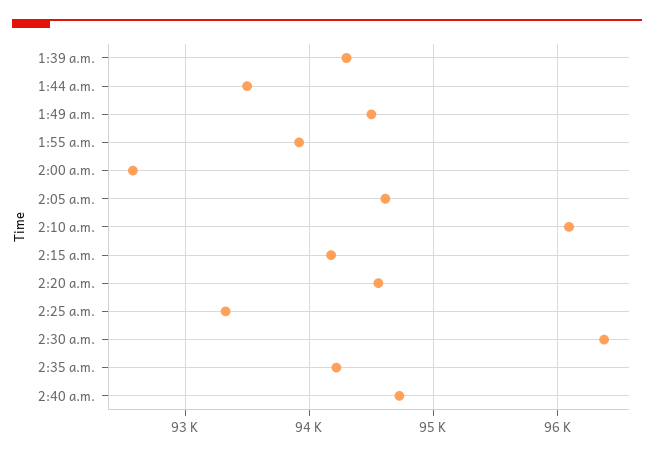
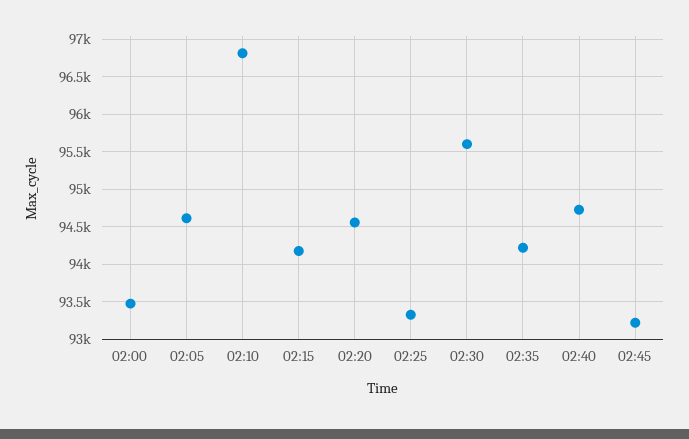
1:39 a.m.: 94300 -> none
1:44 a.m.: 93500 -> none
1:49 a.m.: 94500 -> none
1:55 a.m.: 93900 -> none
2:00 a.m.: 92600 -> 93500
2:10 a.m.: 96100 -> 96800
2:30 a.m.: 96400 -> 95600
02:45: none -> 93200

